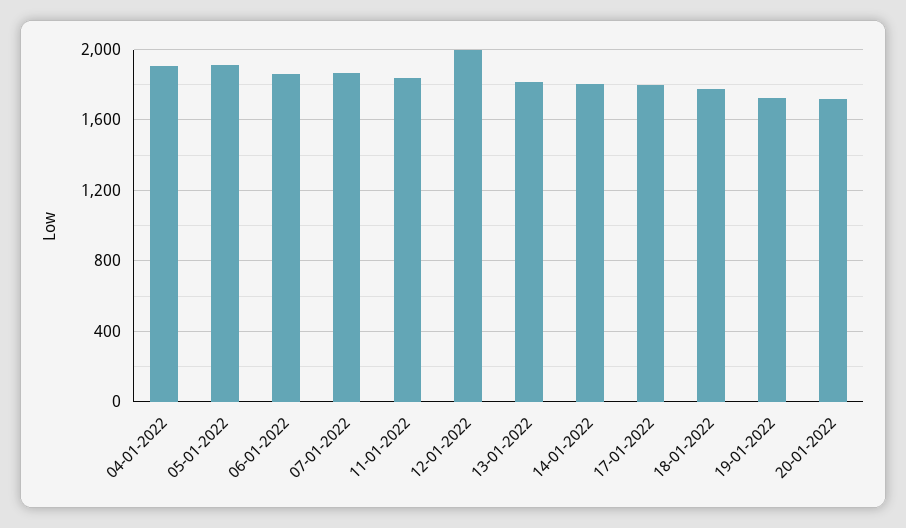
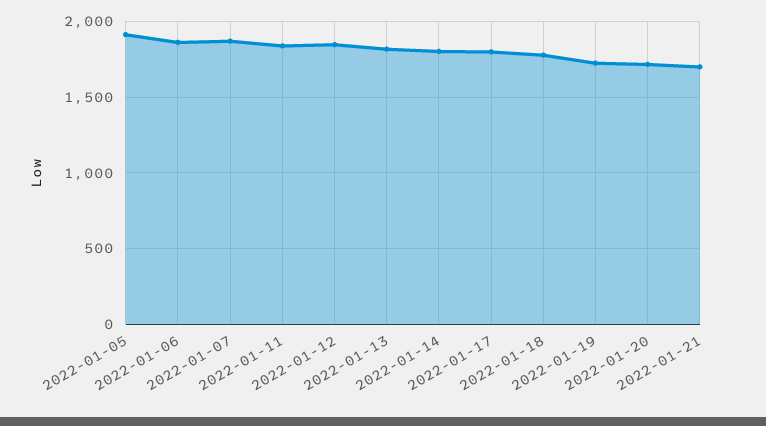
04-01-2022: 1900 -> none
12-01-2022: 2000 -> 1850
2022-01-21: none -> 1700

